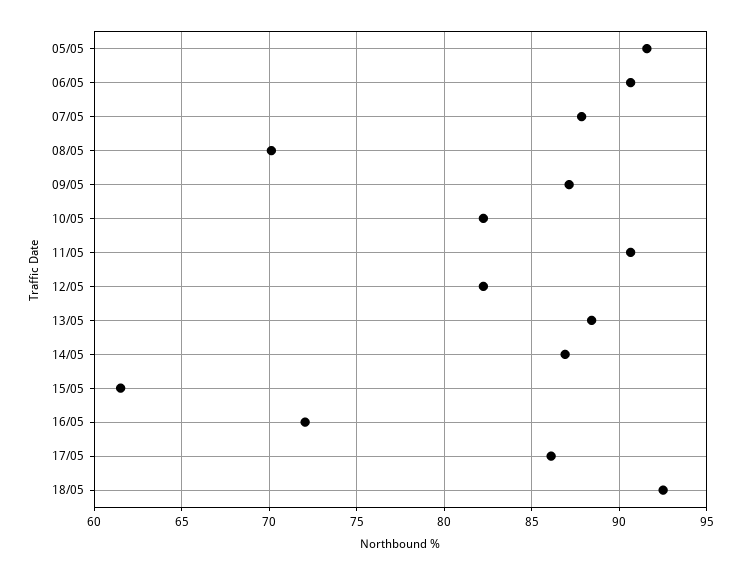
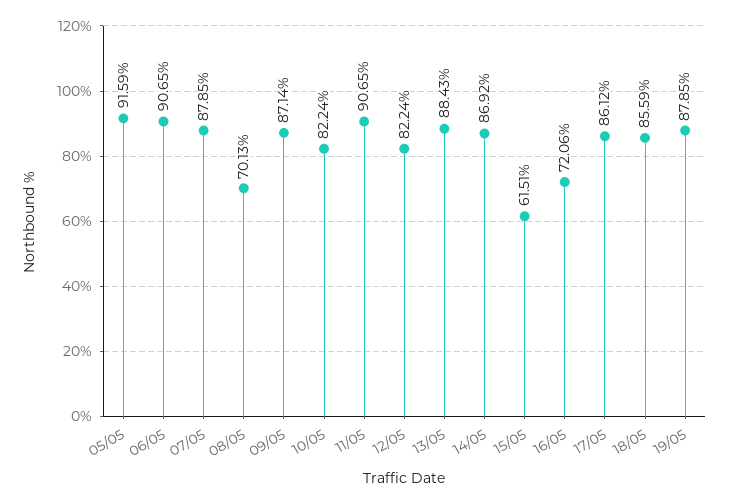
18/05: 92.5 -> 85.59
19/05: none -> 87.85

